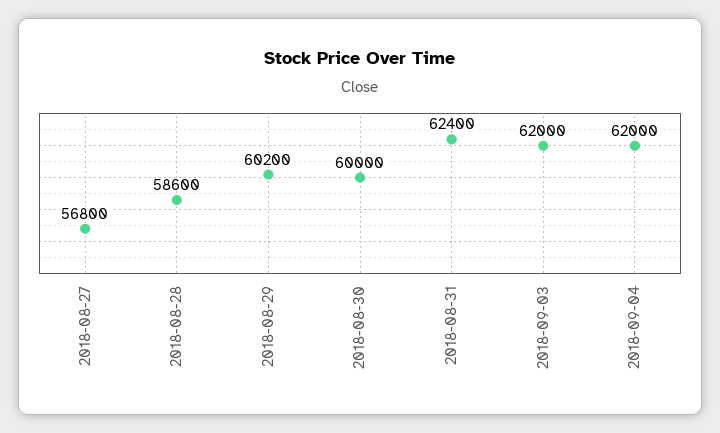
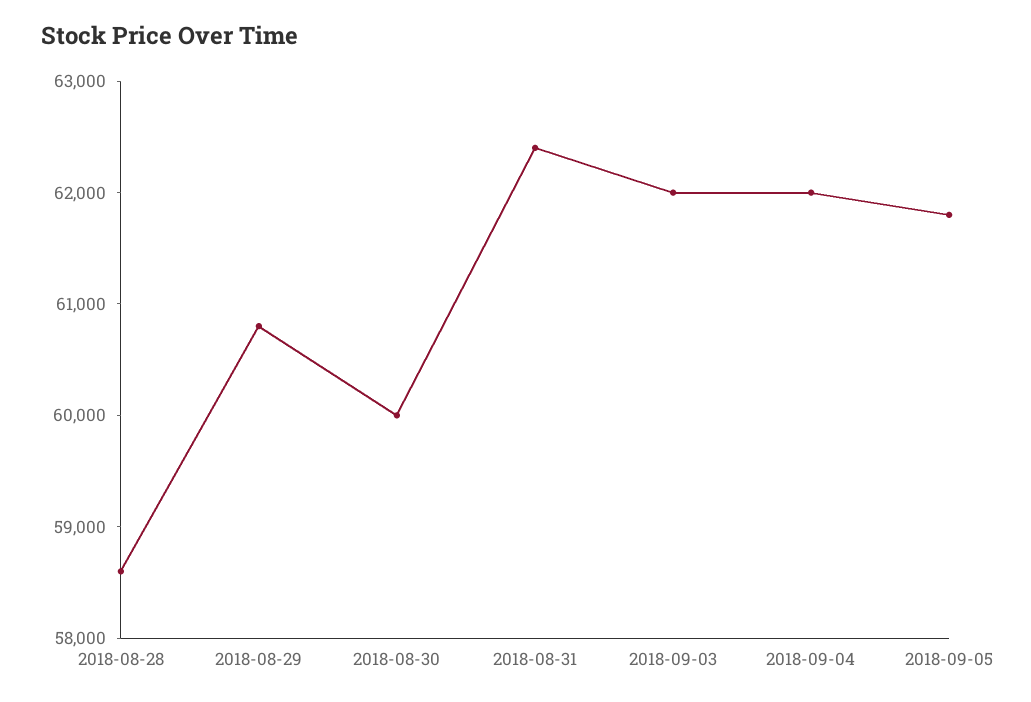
2018-08-27: 56800 -> none
2018-08-29: 60200 -> 60800
2018-09-05: none -> 61800

